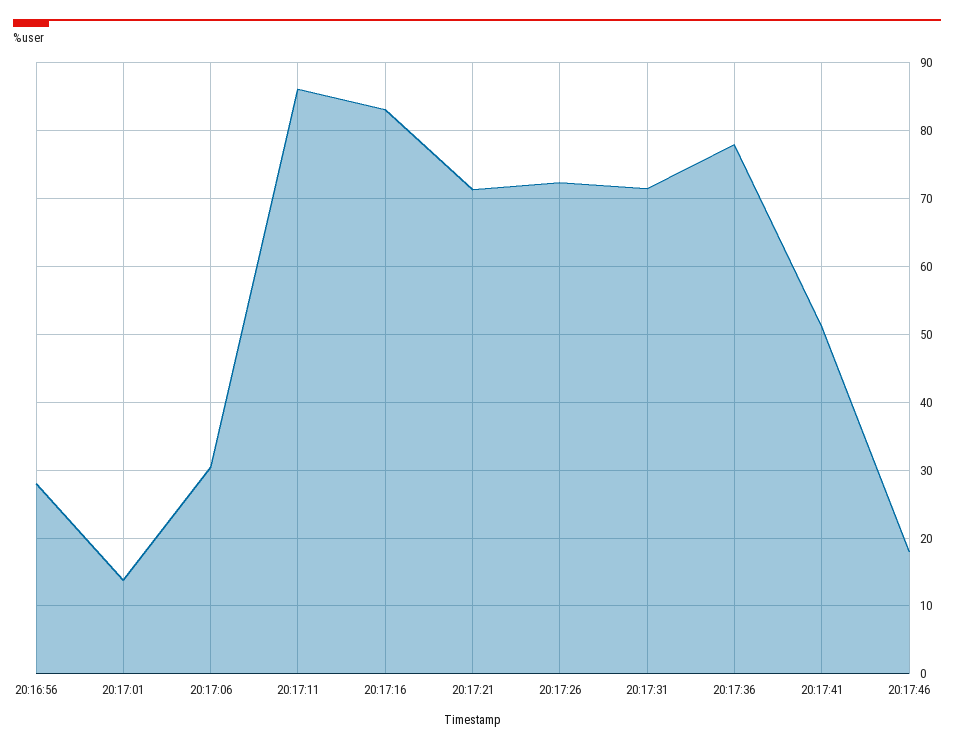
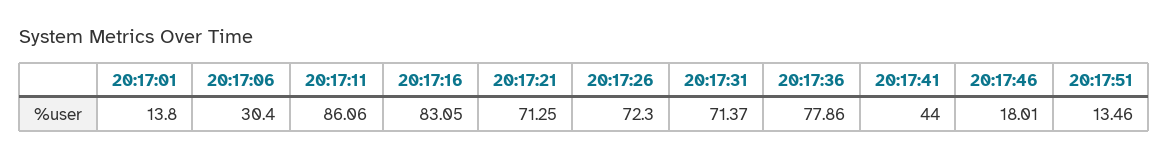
20:16:56: 28 -> none
20:17:41: 51 -> 44
20:17:51: none -> 13.46

